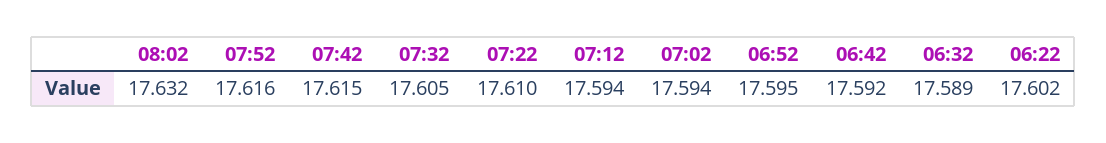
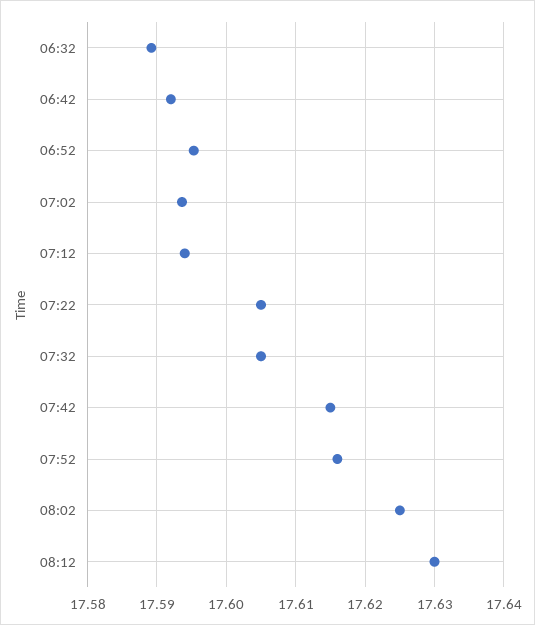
08:02: 17.632 -> 17.625
07:22: 17.61 -> 17.605
06:22: 17.602 -> none
08:12: none -> 17.63

